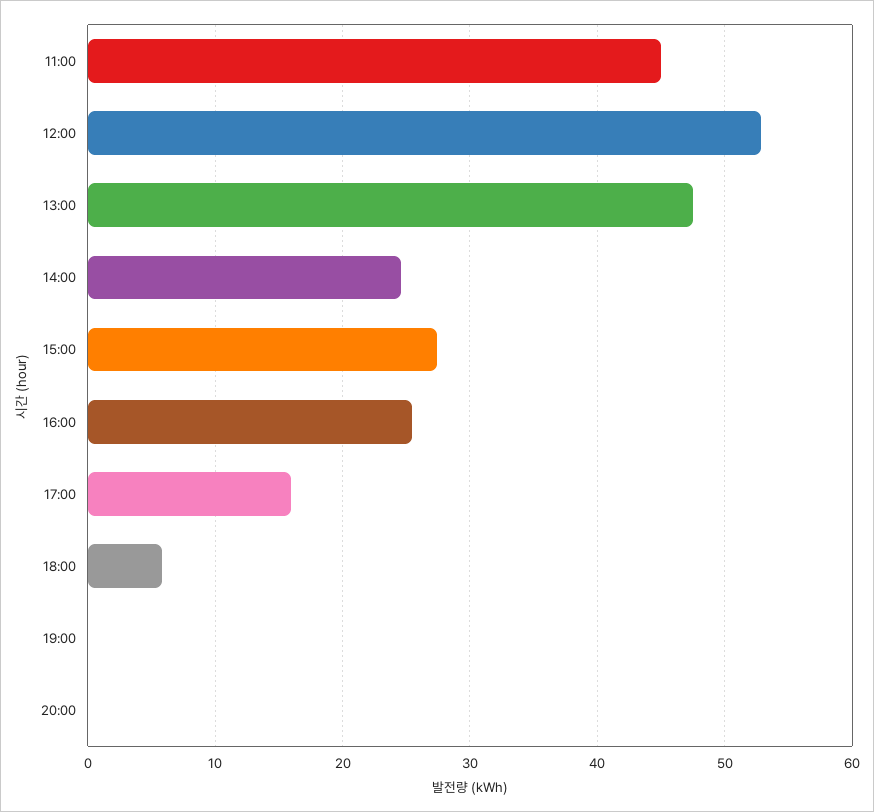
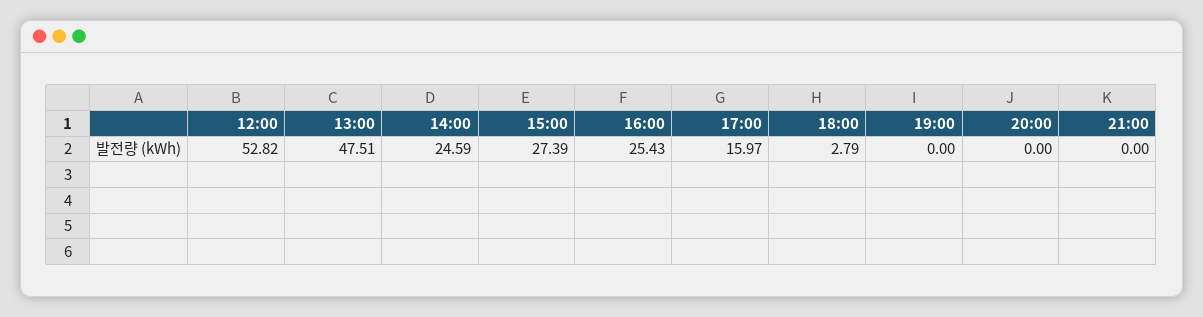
11:00: 45 -> none
18:00: 6 -> 2.79
21:00: none -> 0

